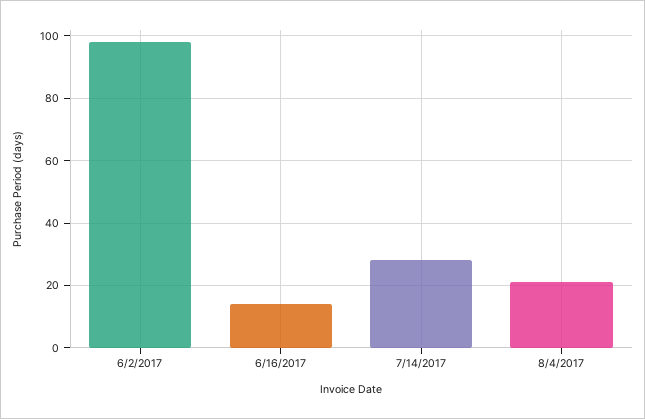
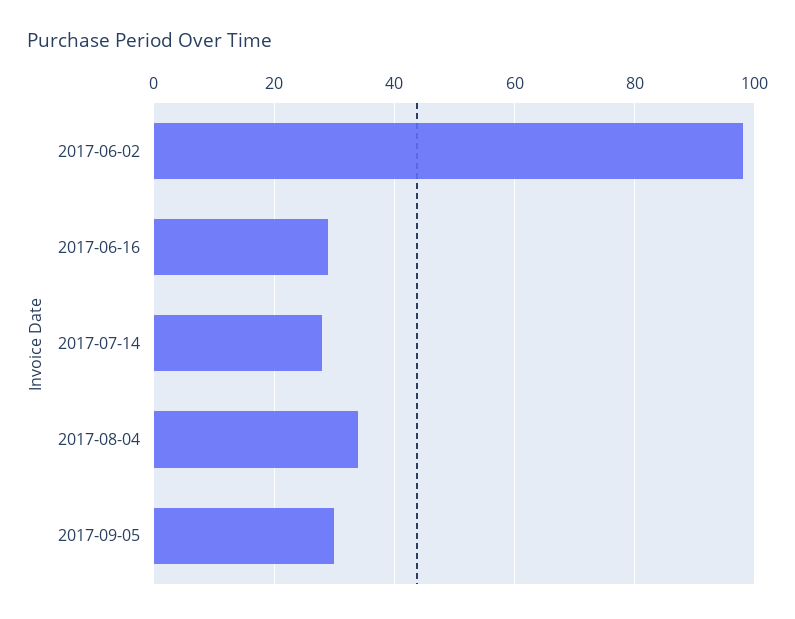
6/16/2017: 15 -> 30
8/4/2017: 20 -> 35
2017-09-05: none -> 30

